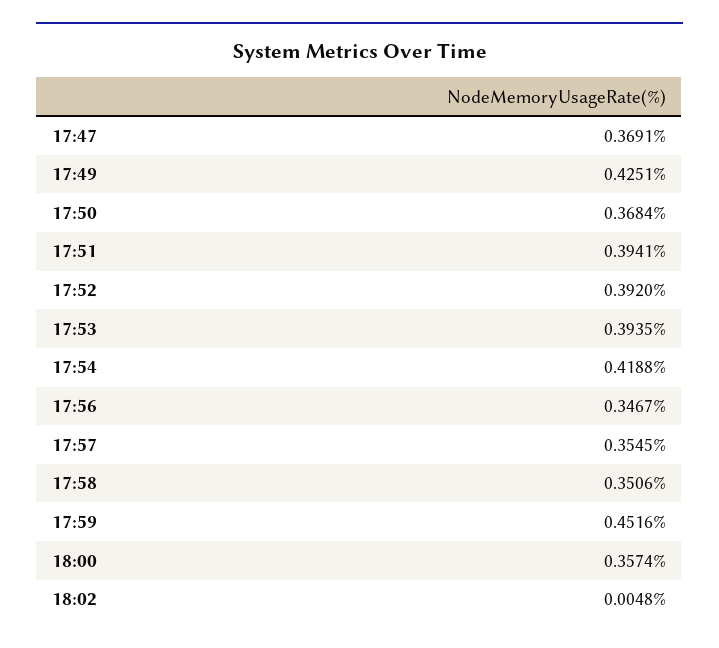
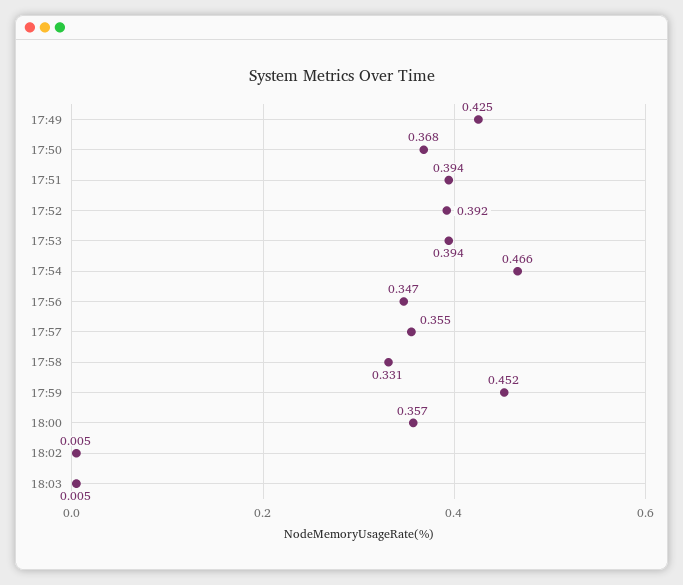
17:47: 0.3691 -> none
17:54: 0.4188 -> 0.466
17:58: 0.3506 -> 0.331
18:03: none -> 0.005

